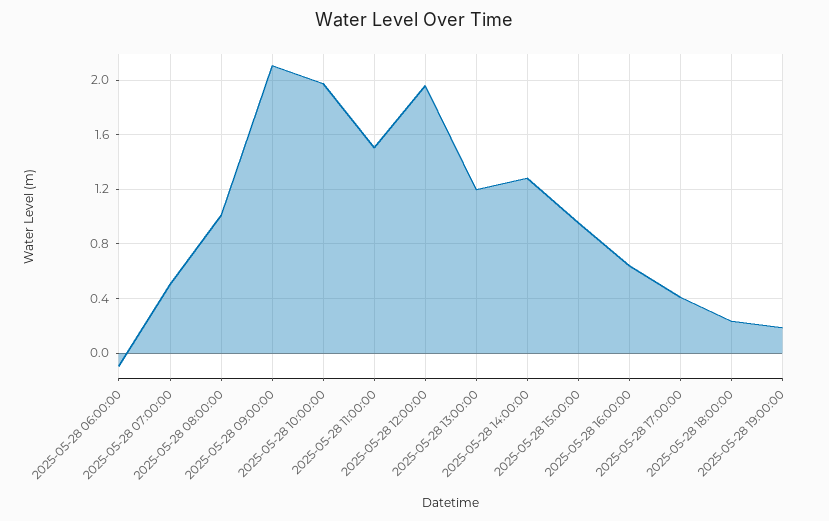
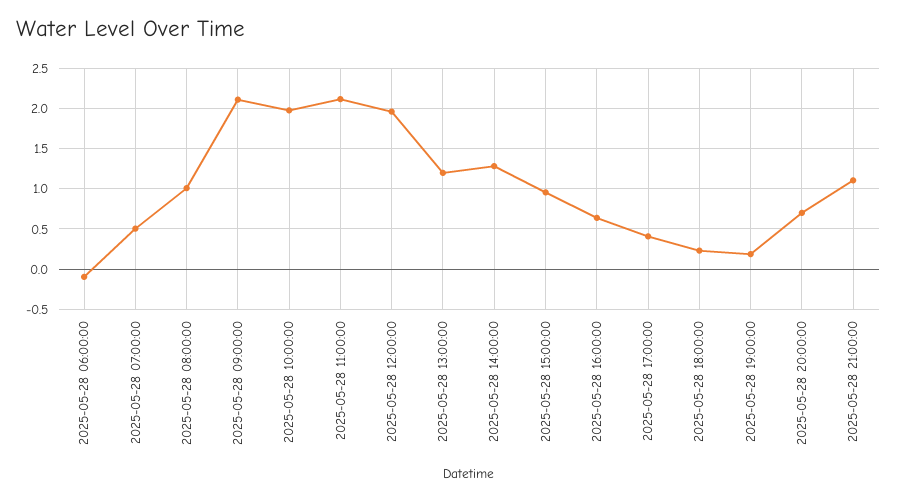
2025-05-28 11:00:00: 1.5 -> 2.1
2025-05-28 20:00:00: none -> 0.7
2025-05-28 21:00:00: none -> 1.1

